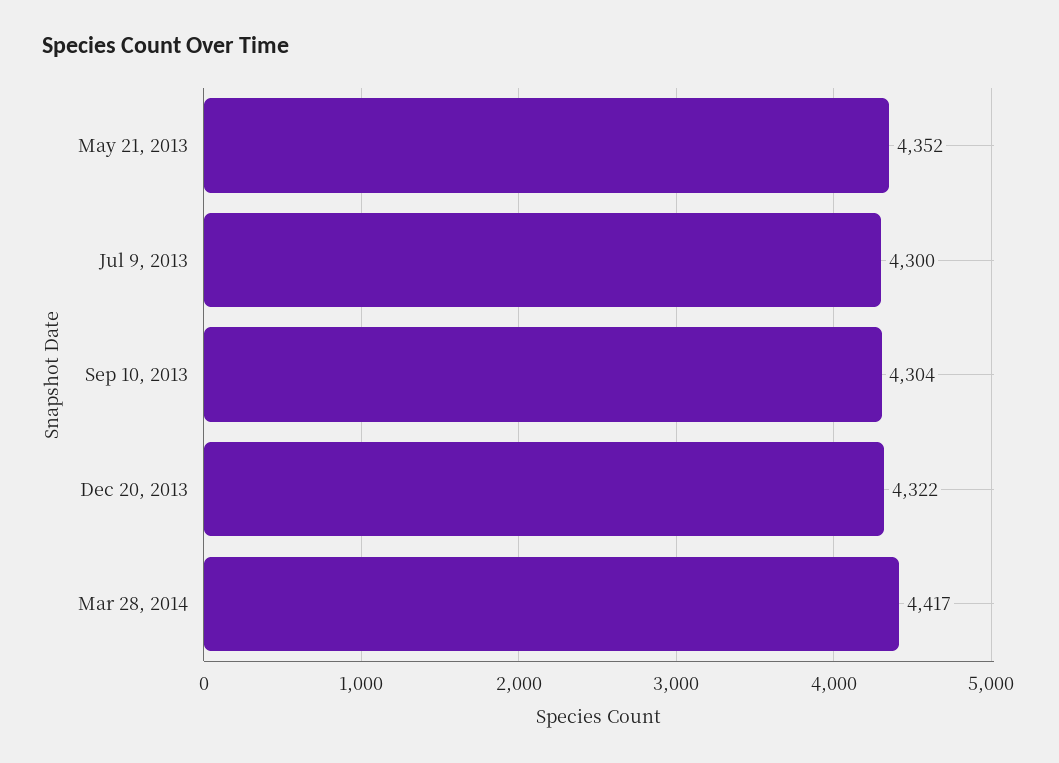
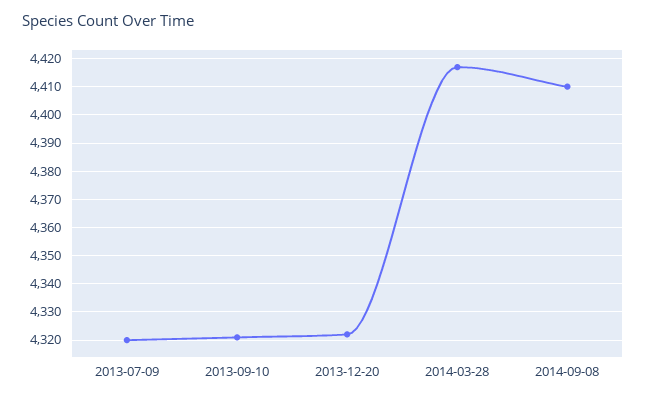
May 21, 2013: 4352 -> none
Jul 9, 2013: 4300 -> 4320
Sep 10, 2013: 4304 -> 4320
2014-09-08: none -> 4410

